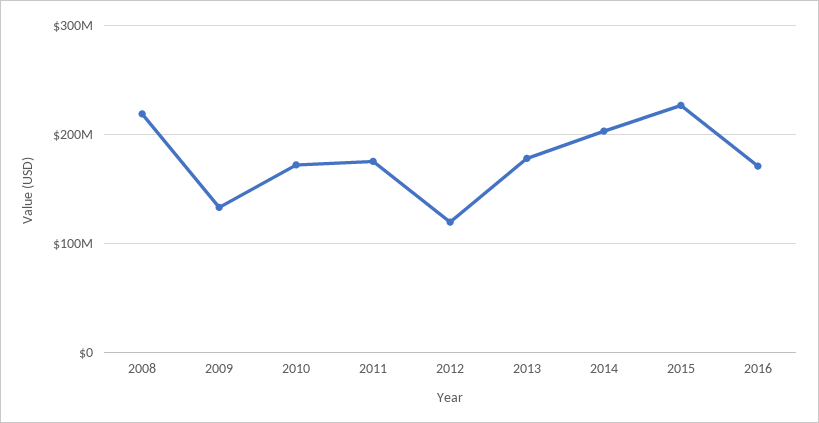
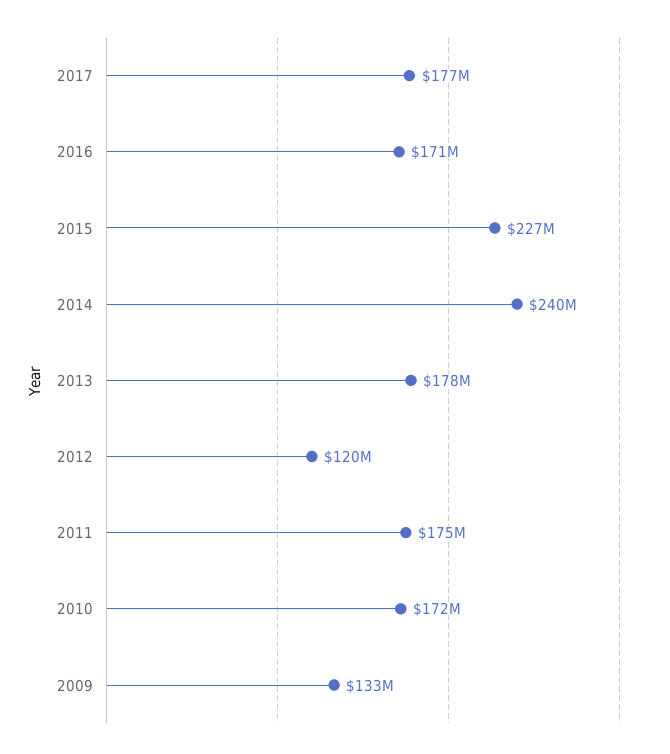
2008: 220000000 -> none
2014: 200000000 -> 240000000
2017: none -> 177000000

